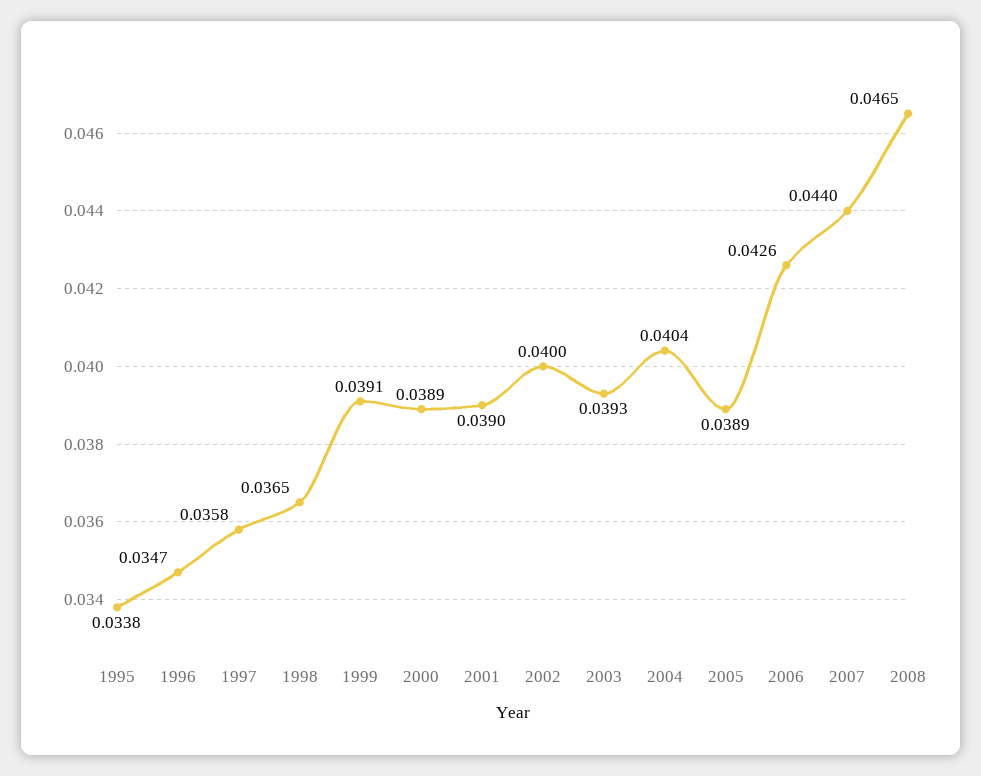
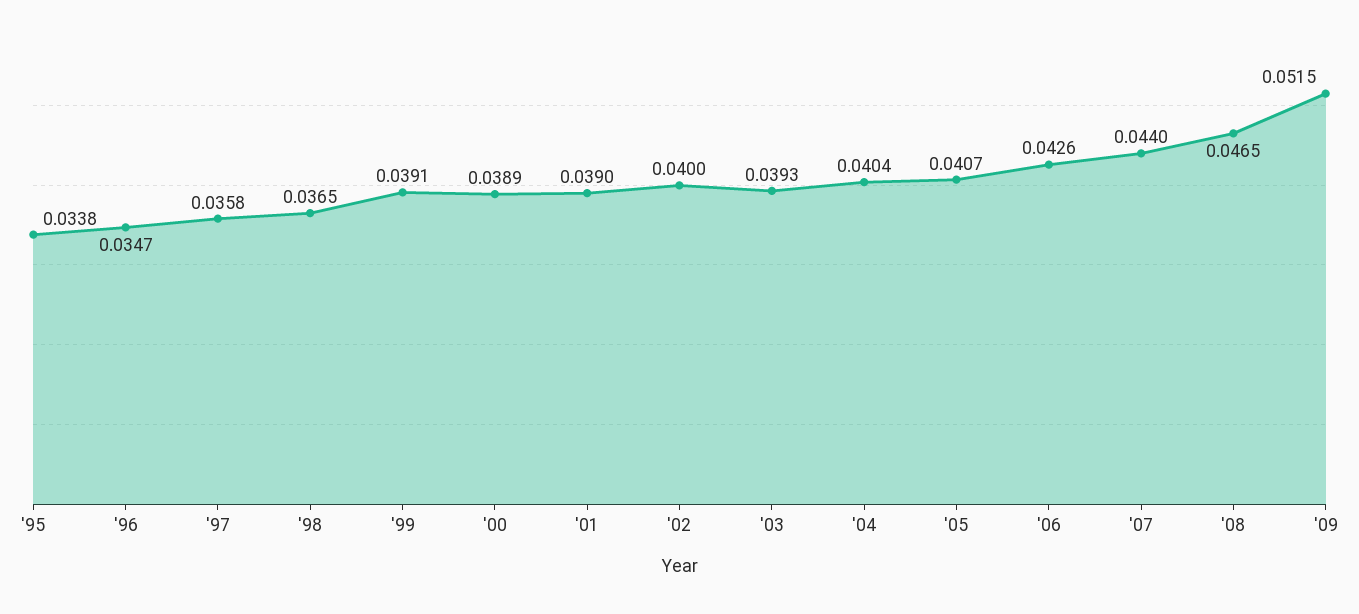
2005: 0.0389 -> 0.0407
'09: none -> 0.0515

